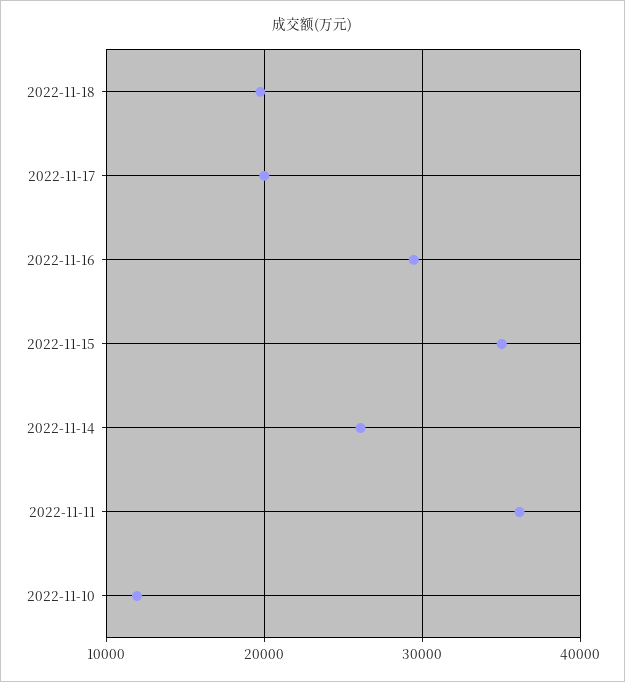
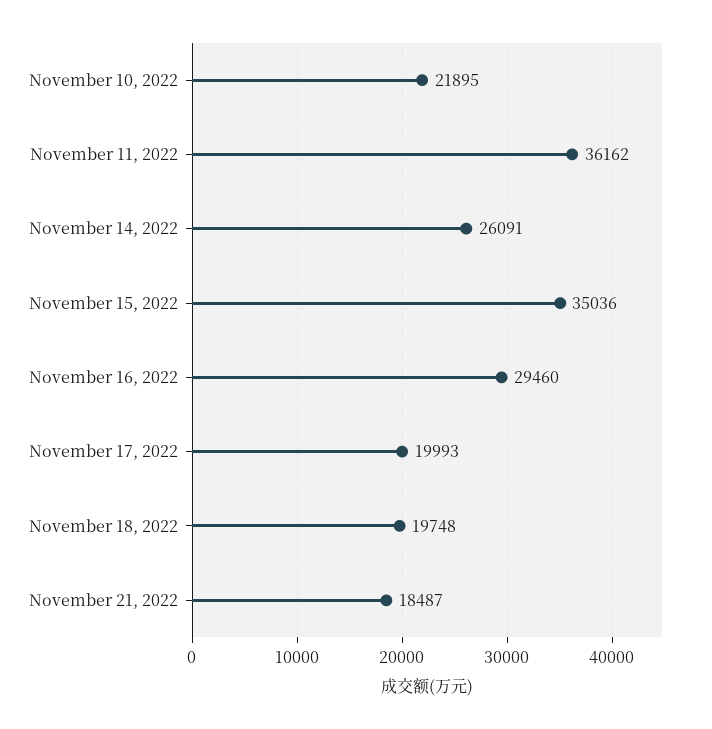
2022-11-10: 12000 -> 21895
November 21, 2022: none -> 18487

